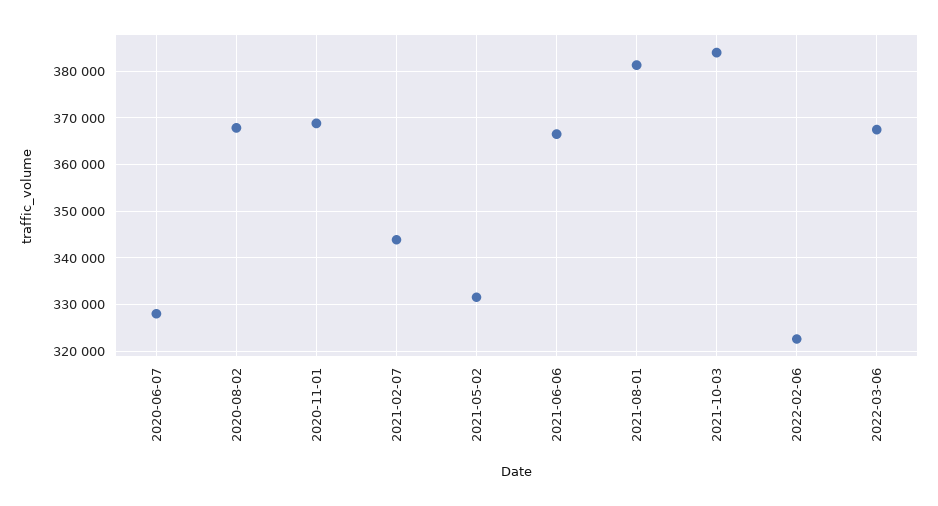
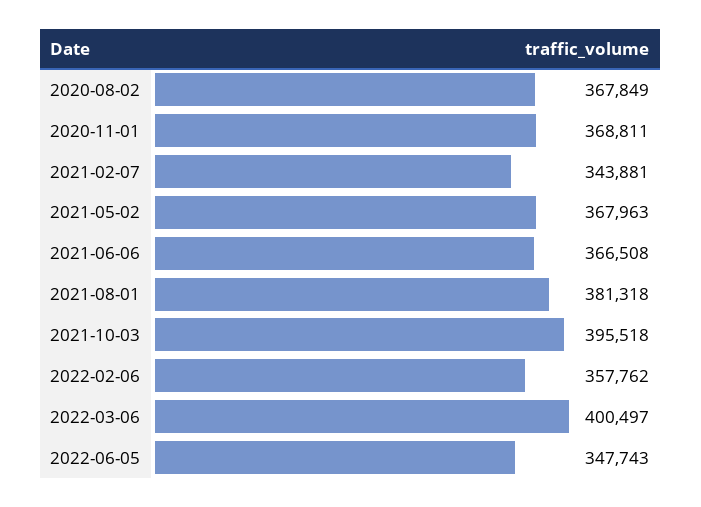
2020-06-07: 328000 -> none
2021-05-02: 332000 -> 367963
2021-10-03: 384000 -> 395518
2022-02-06: 322000 -> 357762
2022-03-06: 368000 -> 400497
2022-06-05: none -> 347743

